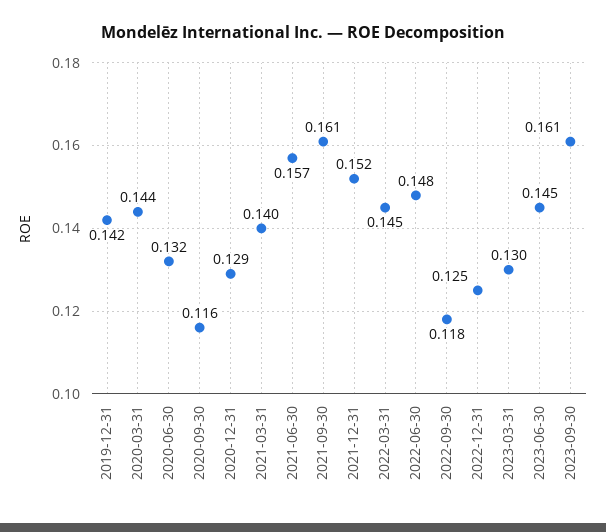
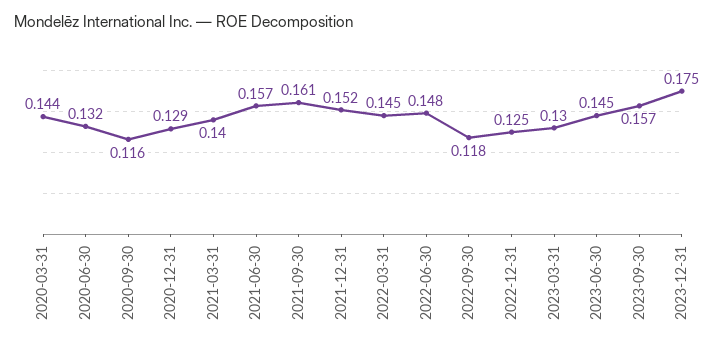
2019-12-31: 0.142 -> none
2023-09-30: 0.161 -> 0.157
2023-12-31: none -> 0.175

